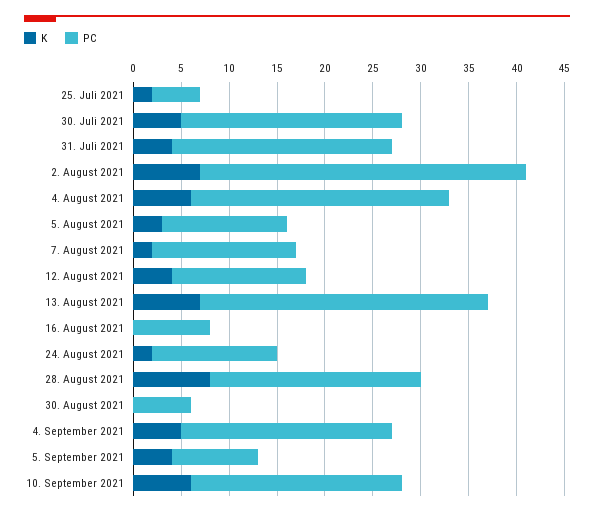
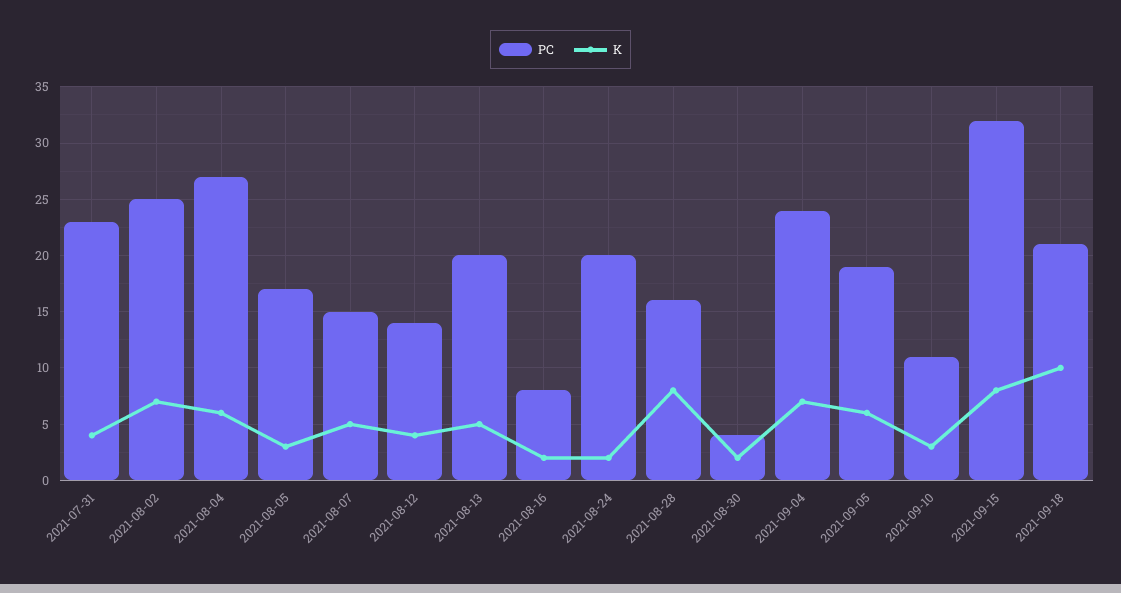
K, 25. Juli 2021: 2 -> none
PC, 25. Juli 2021: 5 -> none
K, 30. Juli 2021: 5 -> none
PC, 30. Juli 2021: 23 -> none
PC, 2. August 2021: 34 -> 25
PC, 5. August 2021: 13 -> 17
K, 7. August 2021: 2 -> 5
K, 13. August 2021: 7 -> 5
PC, 13. August 2021: 30 -> 20
K, 16. August 2021: 0 -> 2
PC, 24. August 2021: 13 -> 20
PC, 28. August 2021: 22 -> 16
K, 30. August 2021: 0 -> 2
PC, 30. August 2021: 6 -> 4
K, 4. September 2021: 5 -> 7
PC, 4. September 2021: 22 -> 24
K, 5. September 2021: 4 -> 6
PC, 5. September 2021: 9 -> 19
K, 10. September 2021: 6 -> 3
PC, 10. September 2021: 22 -> 11
PC, 2021-09-15: none -> 32
K, 2021-09-15: none -> 8
PC, 2021-09-18: none -> 21
K, 2021-09-18: none -> 10

